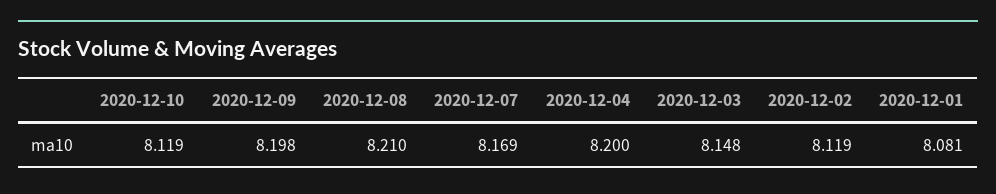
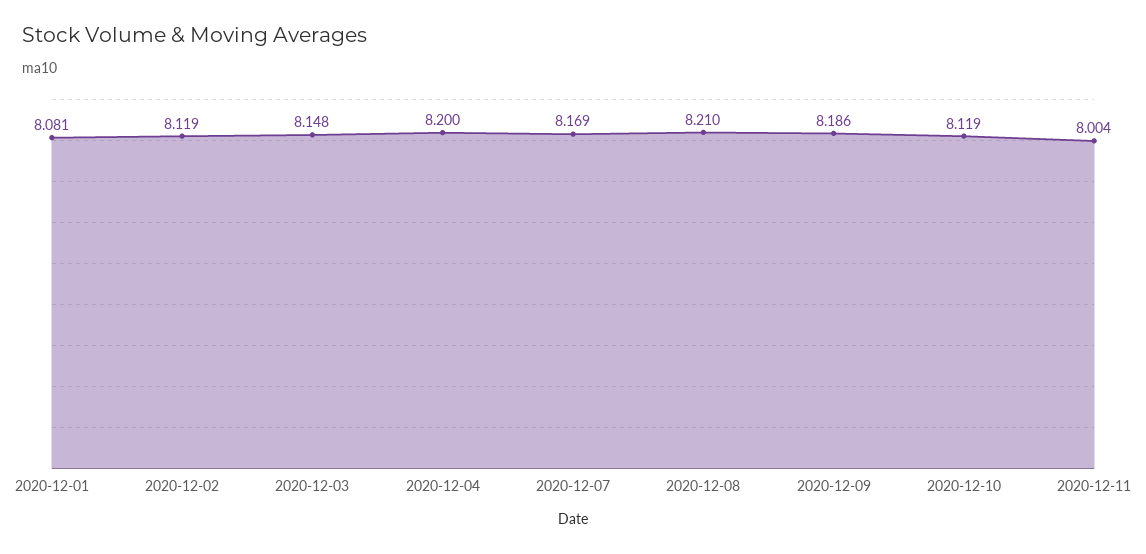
2020-12-09: 8.198 -> 8.186
2020-12-11: none -> 8.004

